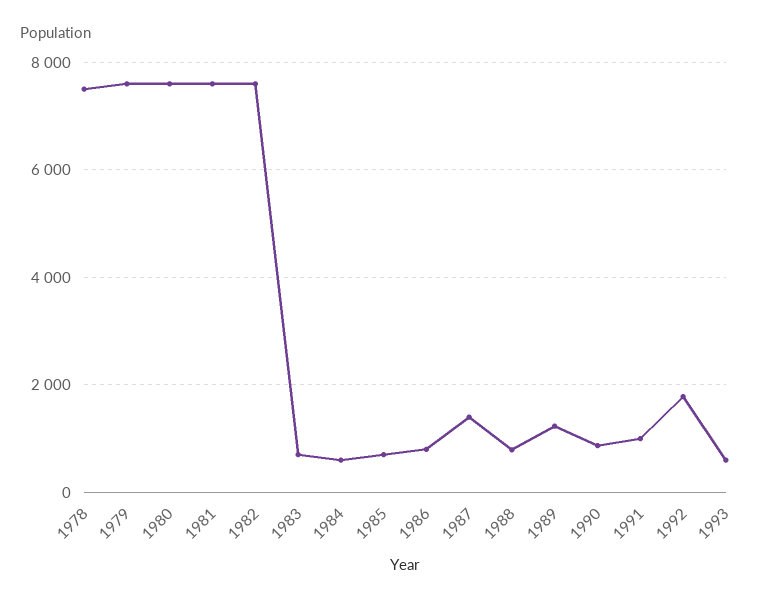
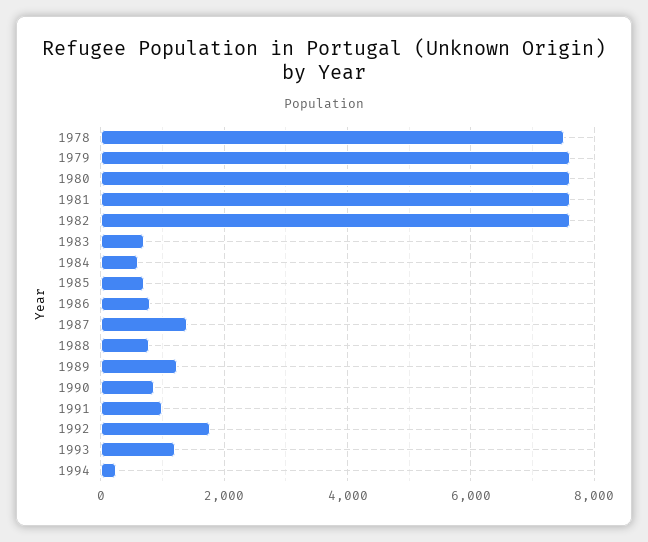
1993: 600 -> 1200
1994: none -> 200

